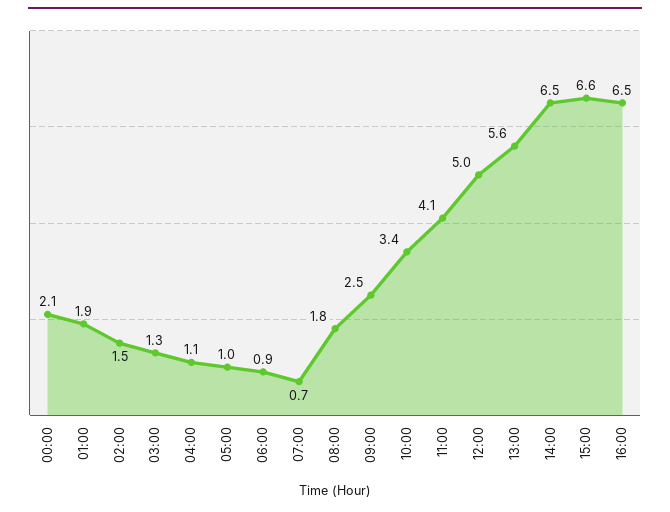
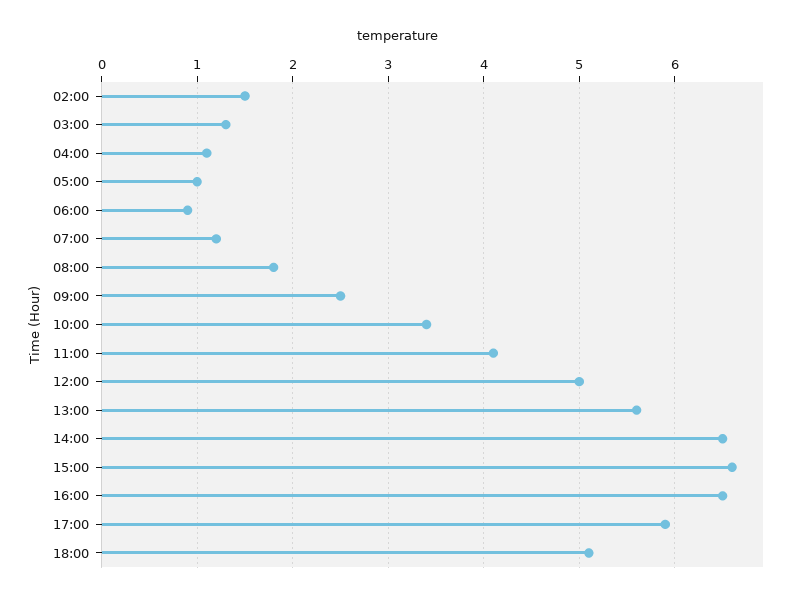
00:00: 2.1 -> none
01:00: 1.9 -> none
07:00: 0.7 -> 1.2
17:00: none -> 5.9
18:00: none -> 5.1

